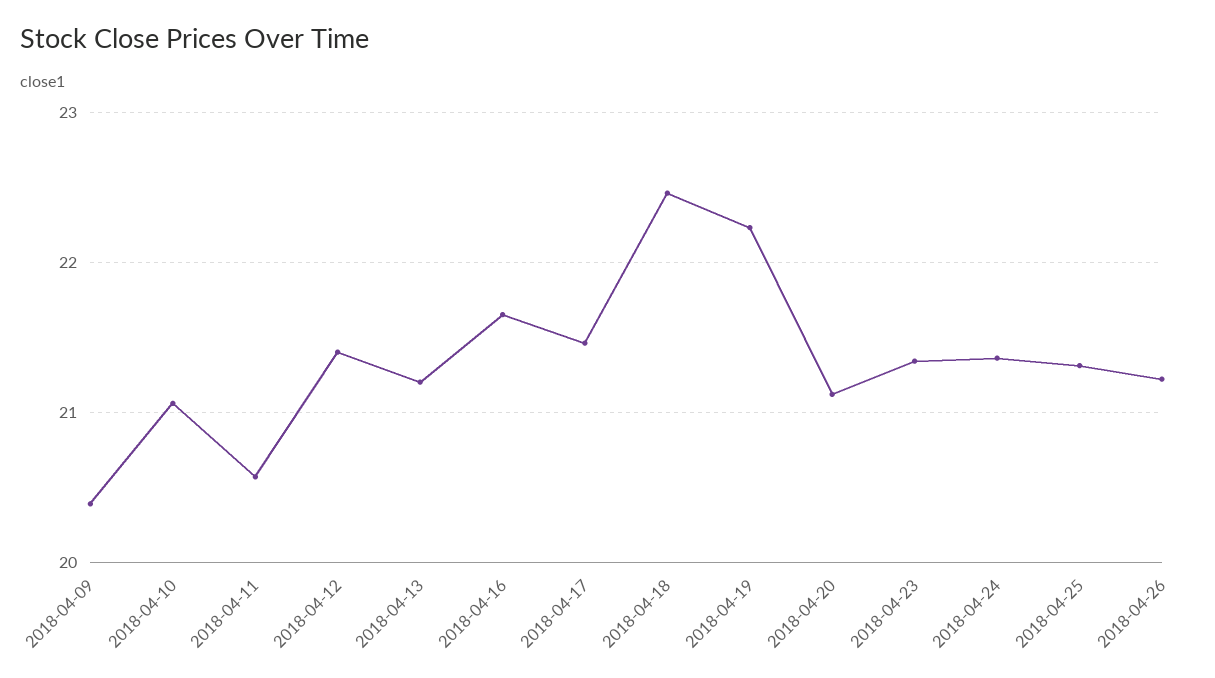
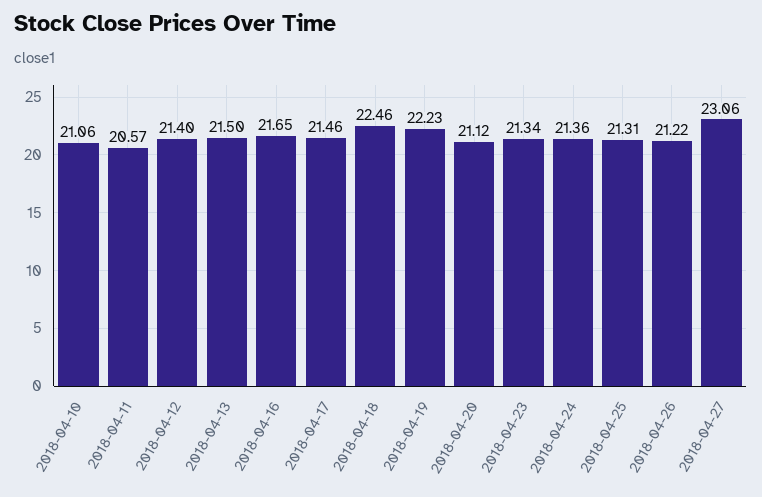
2018-04-09: 20.4 -> none
2018-04-13: 21.2 -> 21.5
2018-04-27: none -> 23.06

